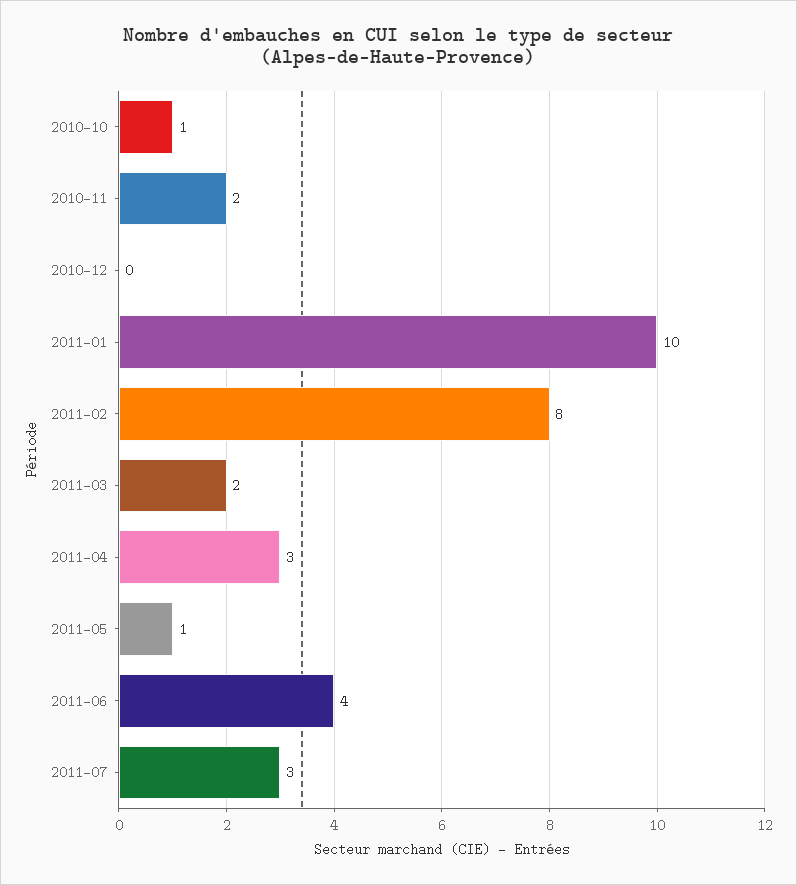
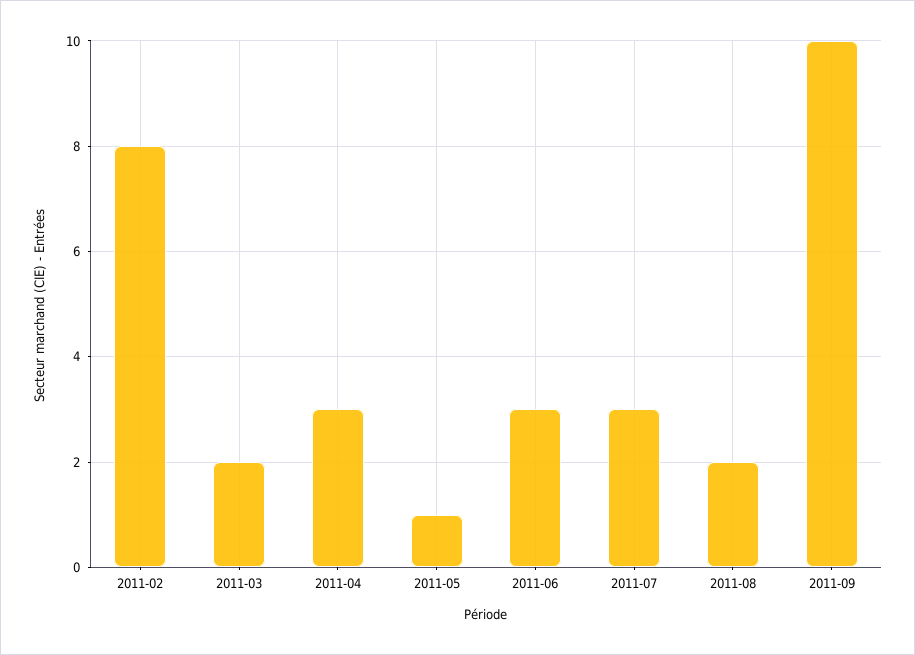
2010-10: 1 -> none
2010-11: 2 -> none
2010-12: 0 -> none
2011-01: 10 -> none
2011-06: 4 -> 3
2011-08: none -> 2
2011-09: none -> 10

